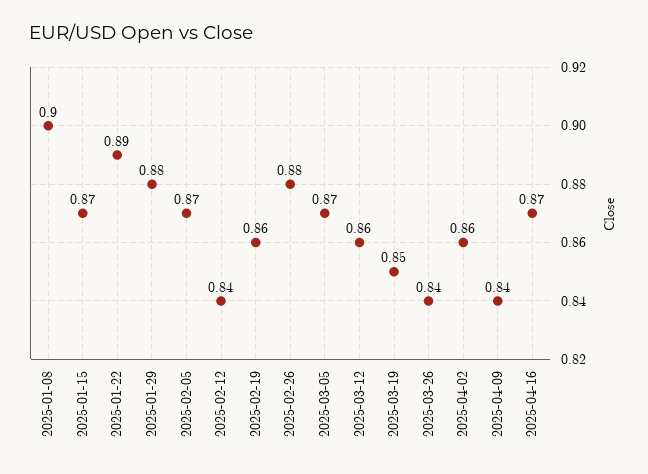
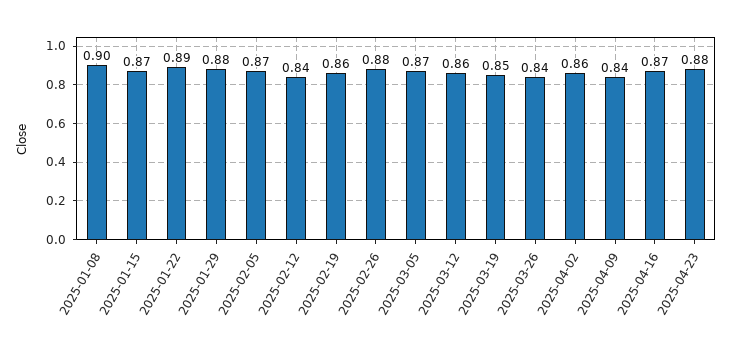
2025-04-23: none -> 0.88

